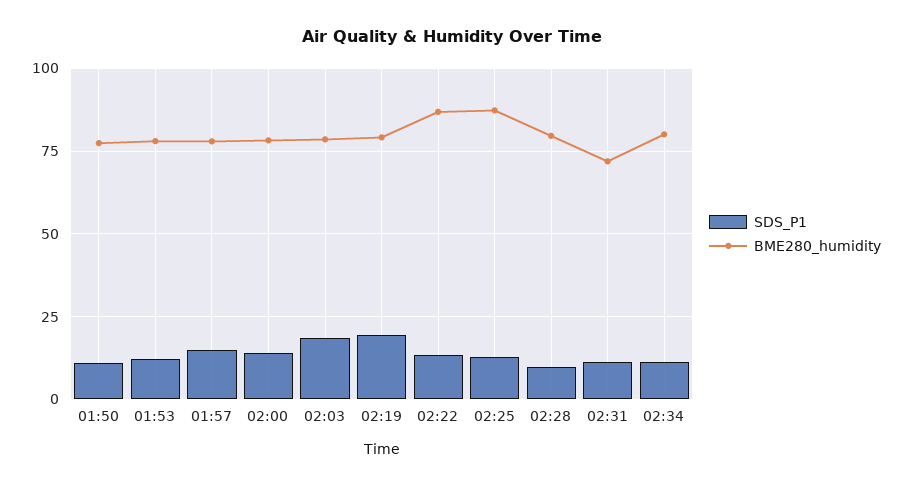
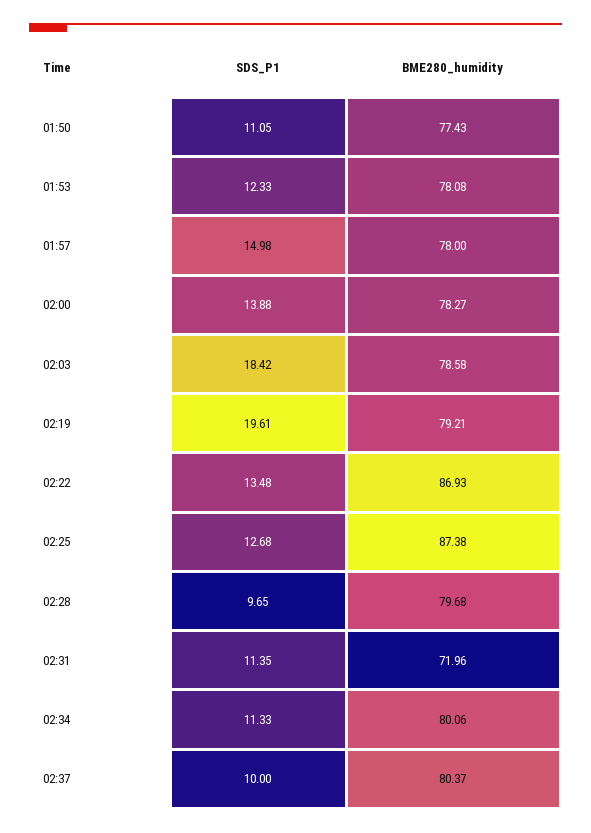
SDS_P1, 02:37: none -> 10
BME280_humidity, 02:37: none -> 80.37

